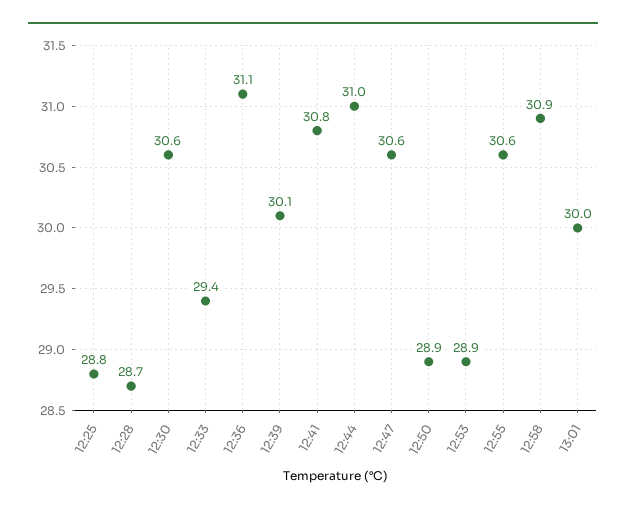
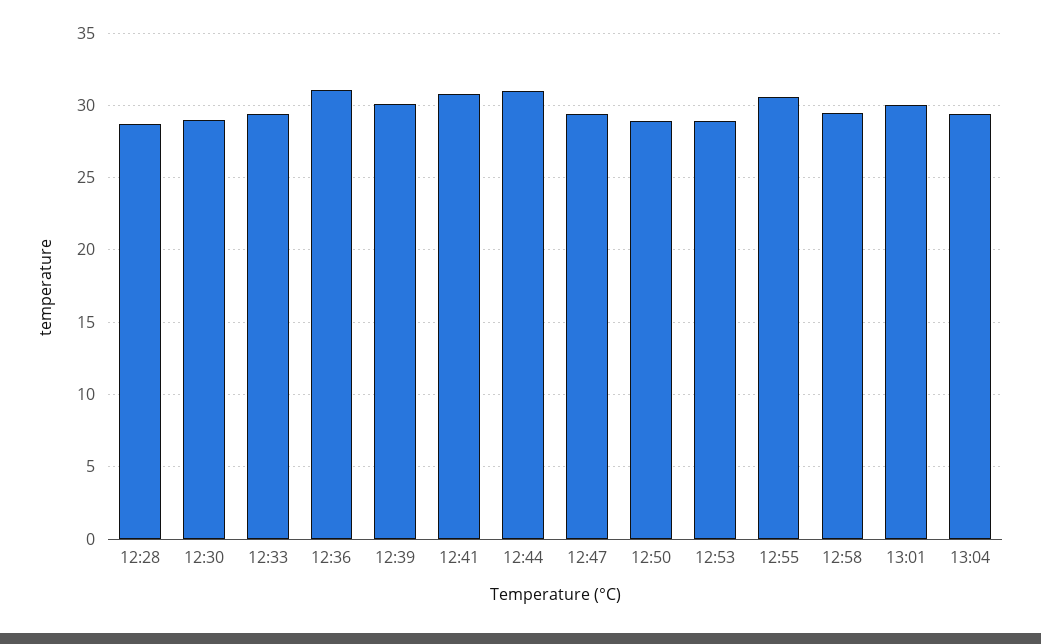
12:25: 28.8 -> none
12:30: 30.6 -> 29
12:47: 30.6 -> 29.5
12:58: 30.9 -> 29.5
13:04: none -> 29.5

